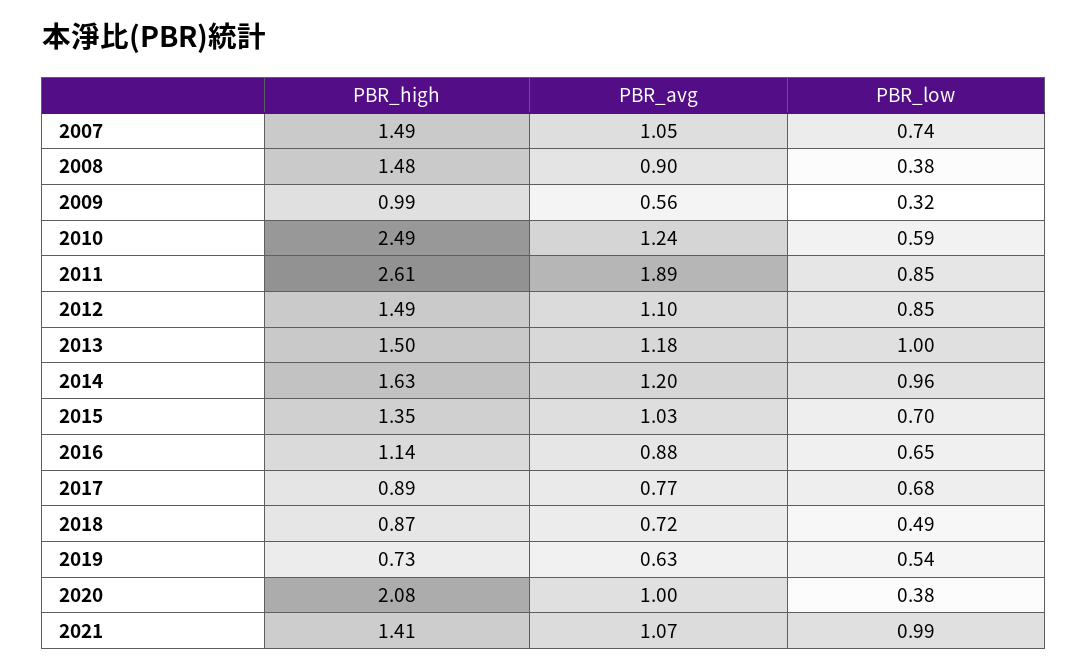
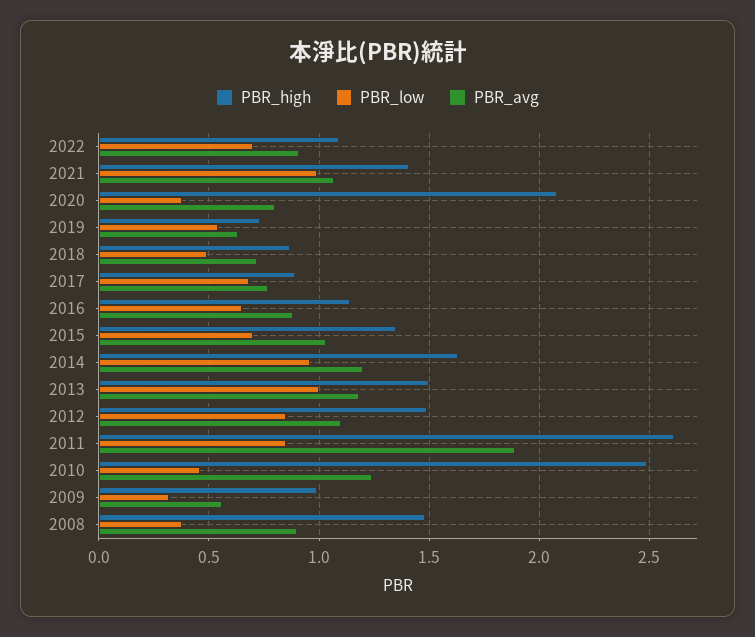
PBR_high, 2007: 1.49 -> none
PBR_avg, 2007: 1.05 -> none
PBR_low, 2007: 0.74 -> none
PBR_low, 2010: 0.59 -> 0.45
PBR_avg, 2020: 1 -> 0.8
PBR_high, 2022: none -> 1.1
PBR_low, 2022: none -> 0.7
PBR_avg, 2022: none -> 0.9

